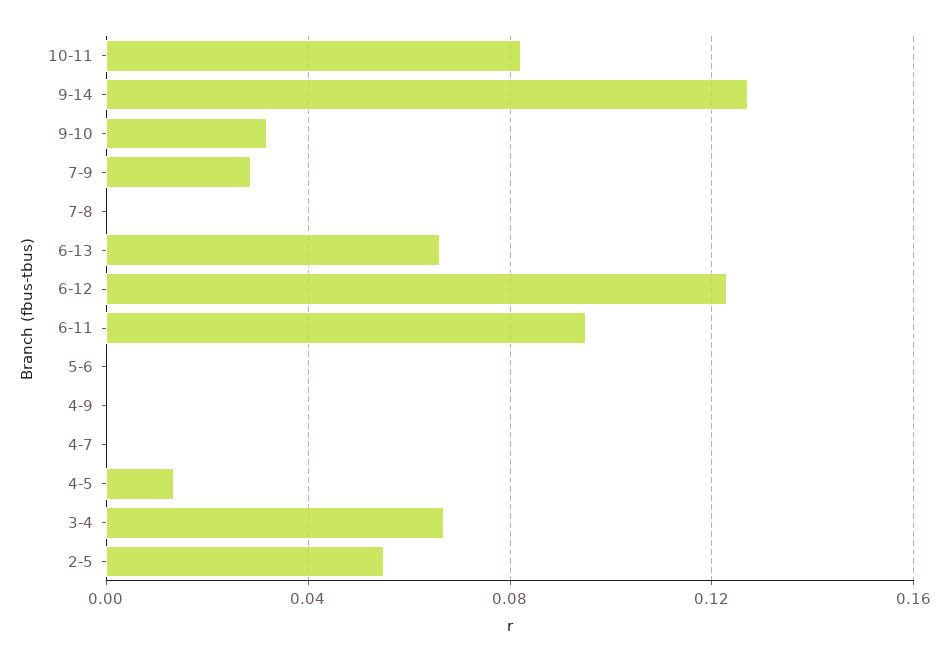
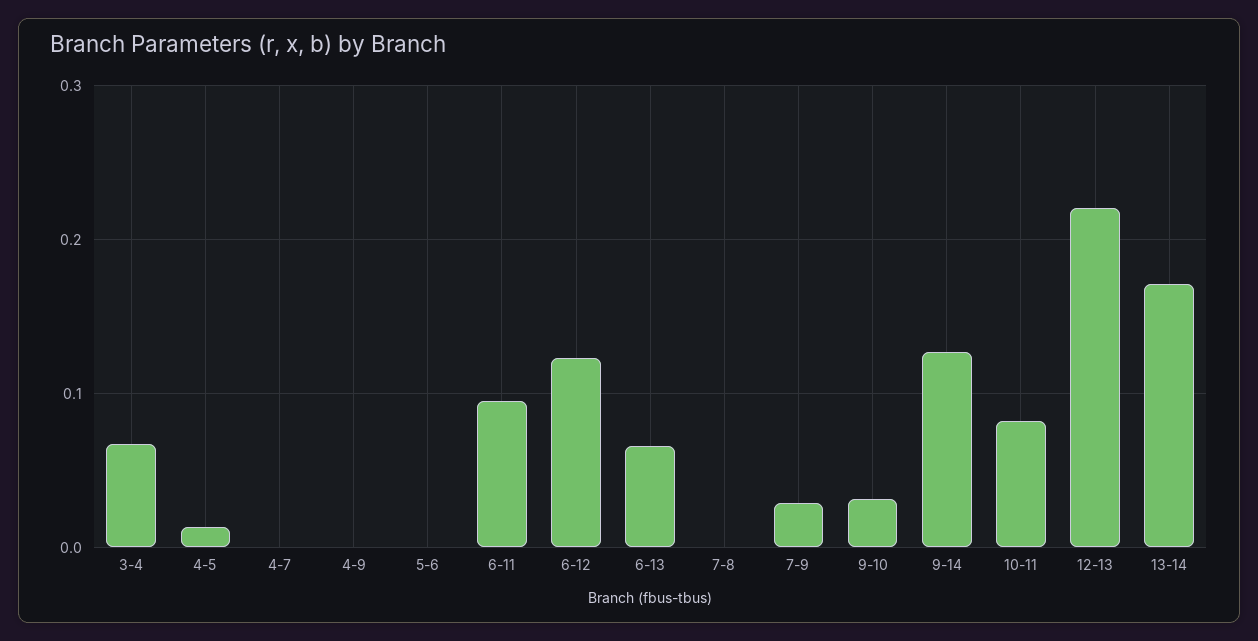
2-5: 0.055 -> none
12-13: none -> 0.22
13-14: none -> 0.17

